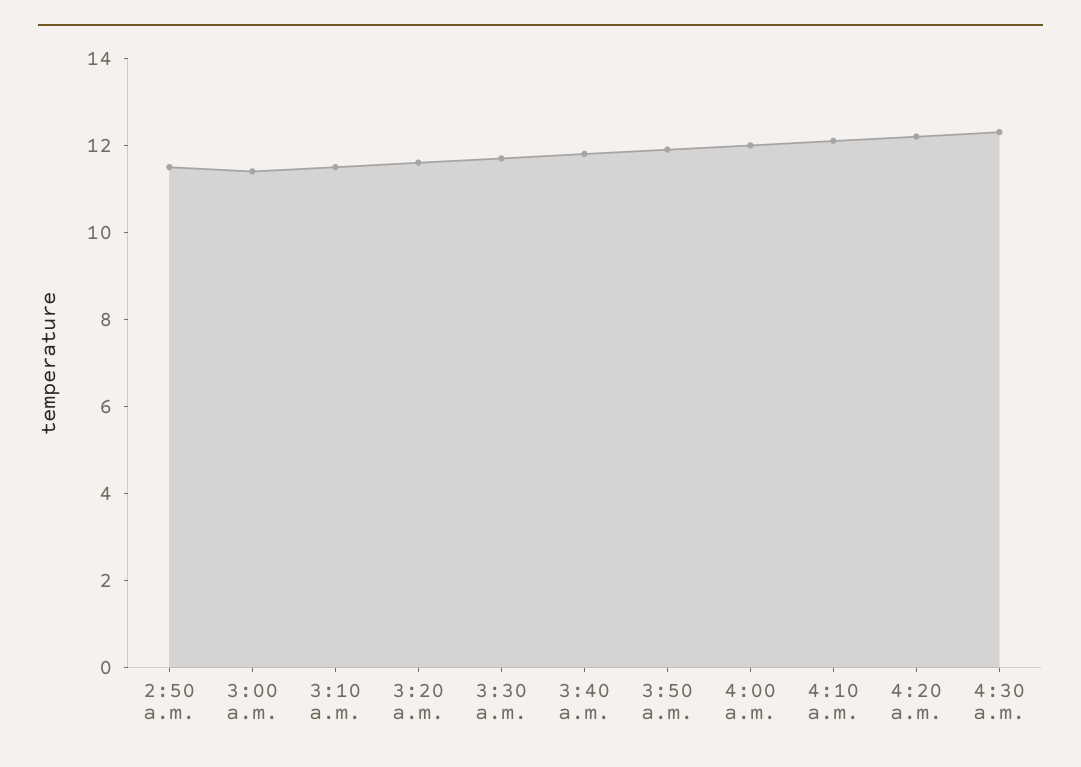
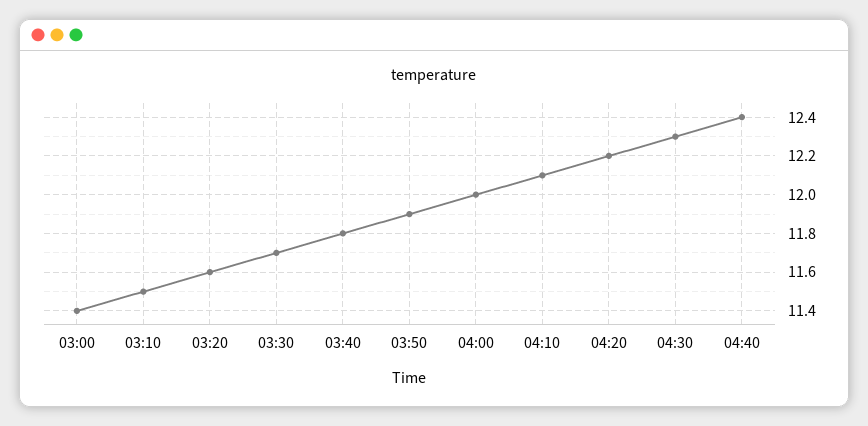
2:50 a.m.: 11.5 -> none
04:40: none -> 12.4

